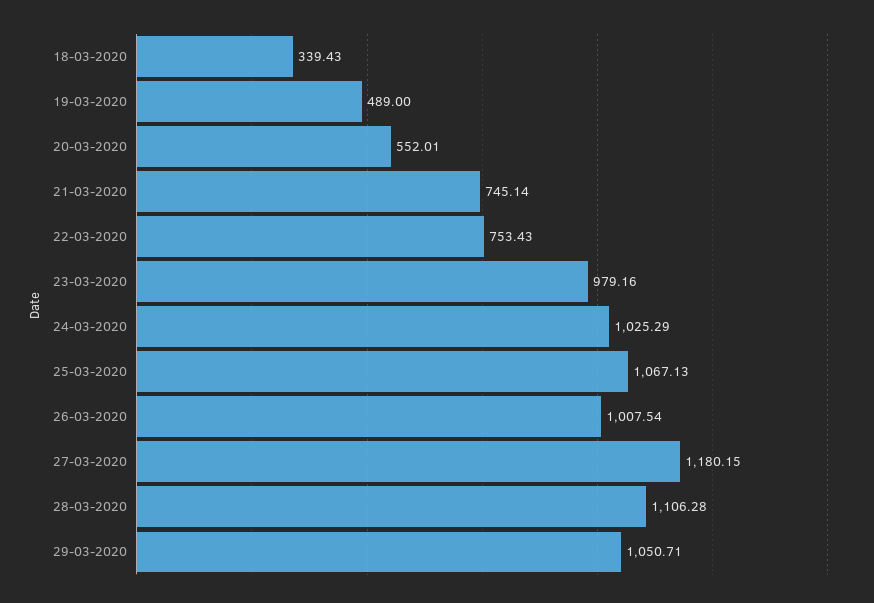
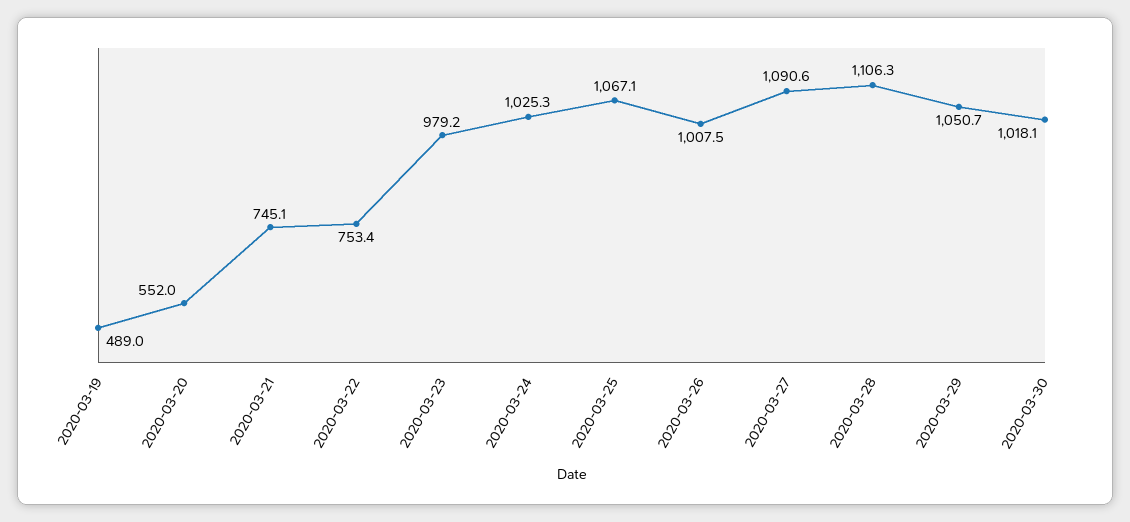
18-03-2020: 339.43 -> none
27-03-2020: 1180.15 -> 1090.6
2020-03-30: none -> 1018.1

